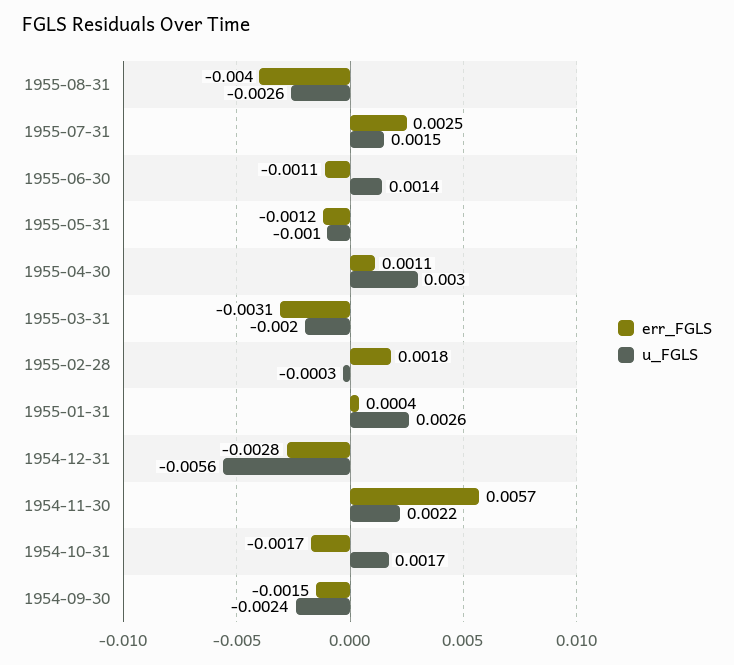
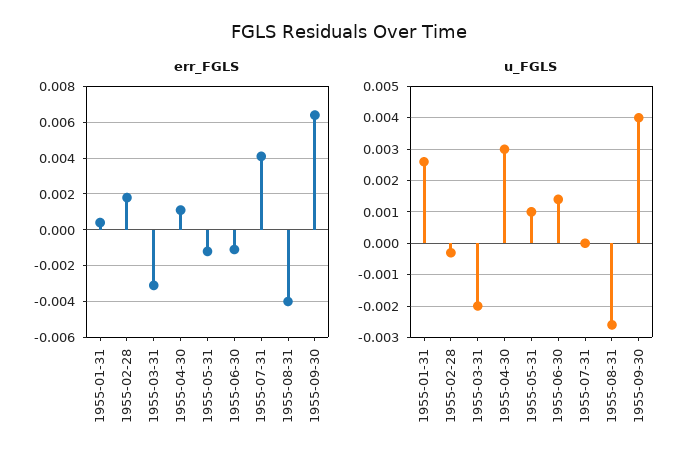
err_FGLS, 1955-07-31: 0.0025 -> 0.004
u_FGLS, 1955-07-31: 0.0015 -> 0
u_FGLS, 1955-05-31: -0.001 -> 0.001
err_FGLS, 1954-12-31: -0.0028 -> none
u_FGLS, 1954-12-31: -0.0056 -> none
err_FGLS, 1954-11-30: 0.0057 -> none
u_FGLS, 1954-11-30: 0.0022 -> none
err_FGLS, 1954-10-31: -0.0017 -> none
u_FGLS, 1954-10-31: 0.0017 -> none
err_FGLS, 1954-09-30: -0.0015 -> none
u_FGLS, 1954-09-30: -0.0024 -> none
err_FGLS, 1955-09-30: none -> 0.0065
u_FGLS, 1955-09-30: none -> 0.004

